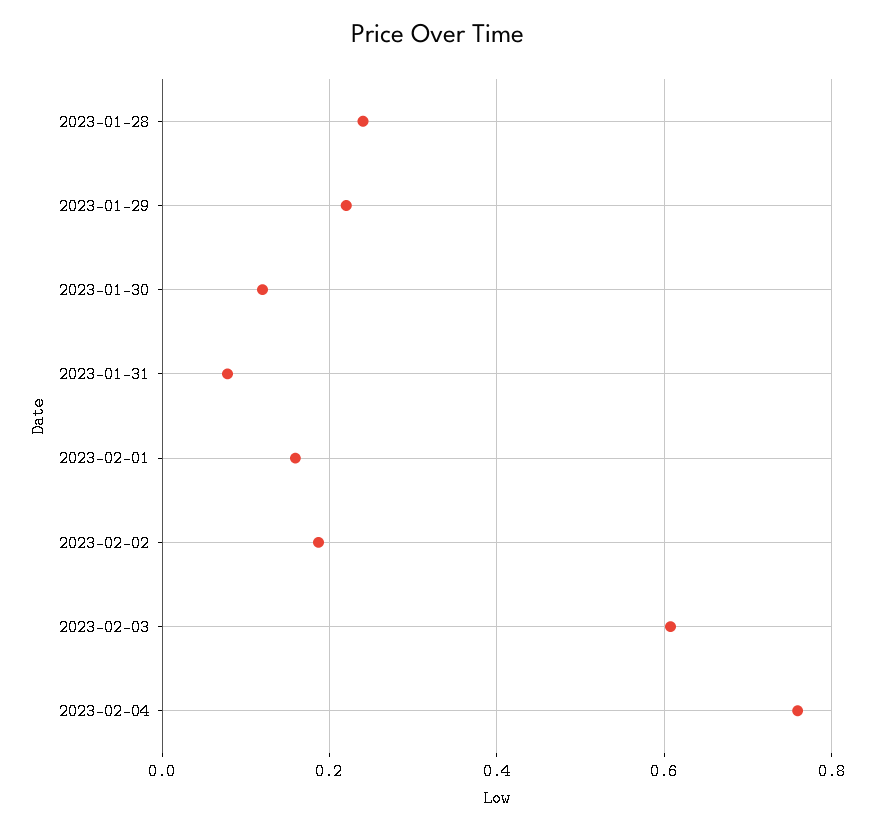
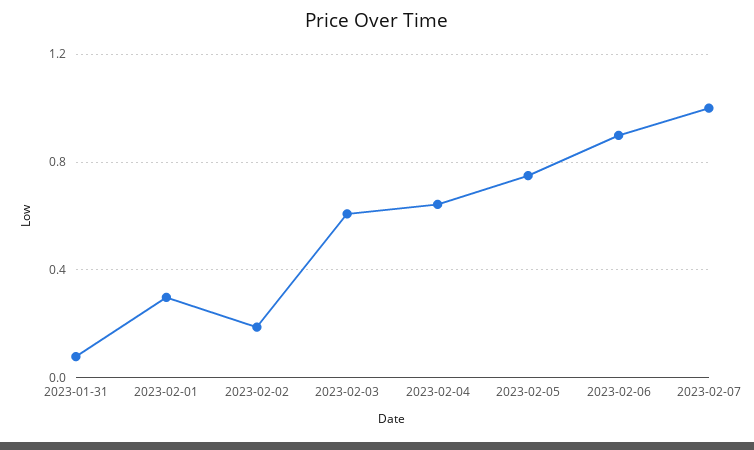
2023-01-28: 0.24 -> none
2023-01-29: 0.22 -> none
2023-01-30: 0.12 -> none
2023-02-01: 0.16 -> 0.3
2023-02-04: 0.76 -> 0.65
2023-02-05: none -> 0.75
2023-02-06: none -> 0.9
2023-02-07: none -> 1

